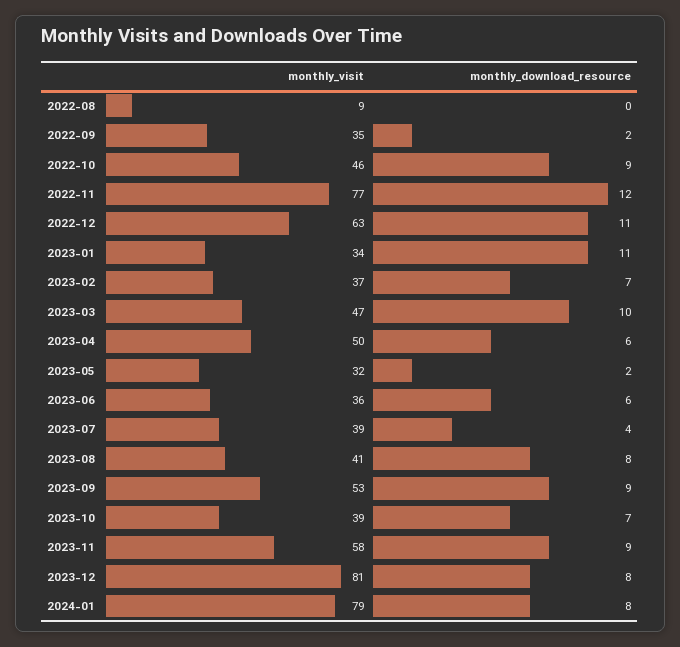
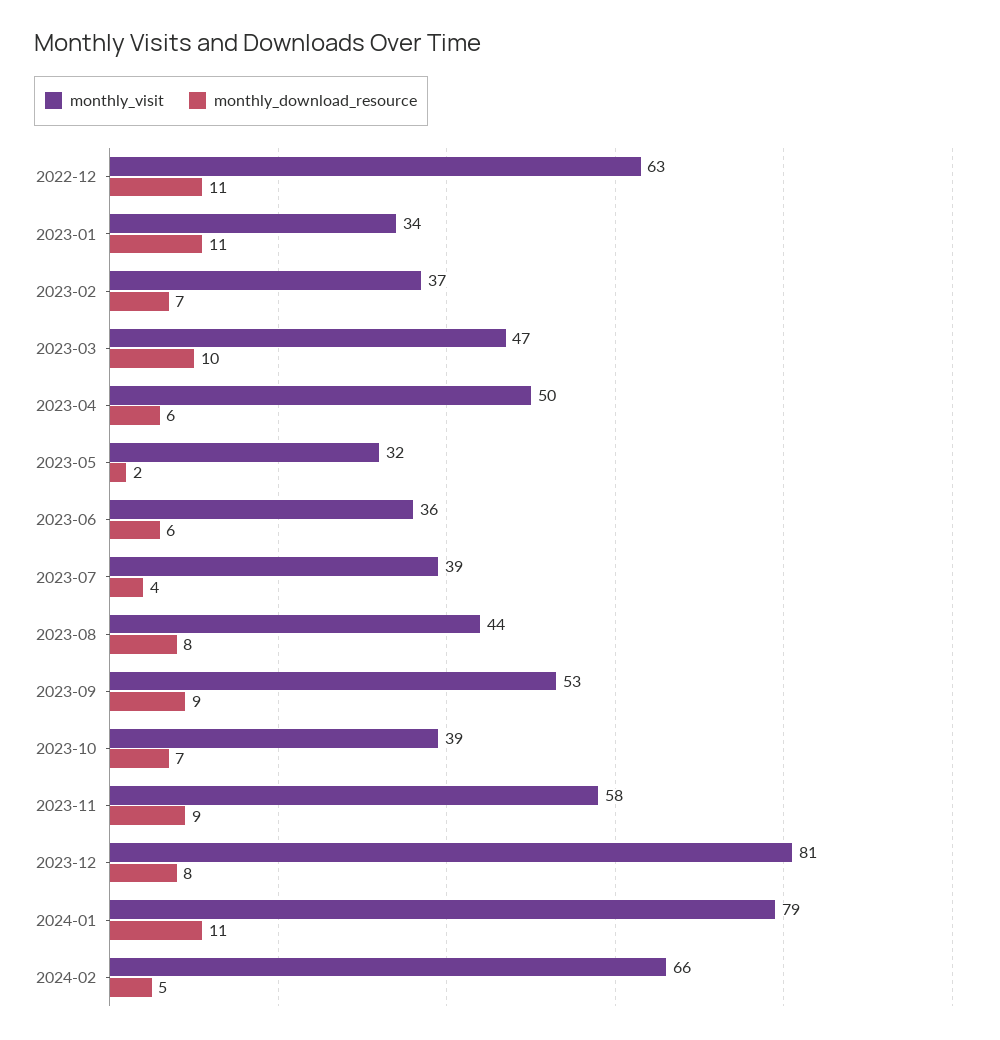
monthly_visit, 2022-08: 9 -> none
monthly_download_resource, 2022-08: 0 -> none
monthly_visit, 2022-09: 35 -> none
monthly_download_resource, 2022-09: 2 -> none
monthly_visit, 2022-10: 46 -> none
monthly_download_resource, 2022-10: 9 -> none
monthly_visit, 2022-11: 77 -> none
monthly_download_resource, 2022-11: 12 -> none
monthly_visit, 2023-08: 41 -> 44
monthly_download_resource, 2024-01: 8 -> 11
monthly_visit, 2024-02: none -> 66
monthly_download_resource, 2024-02: none -> 5

